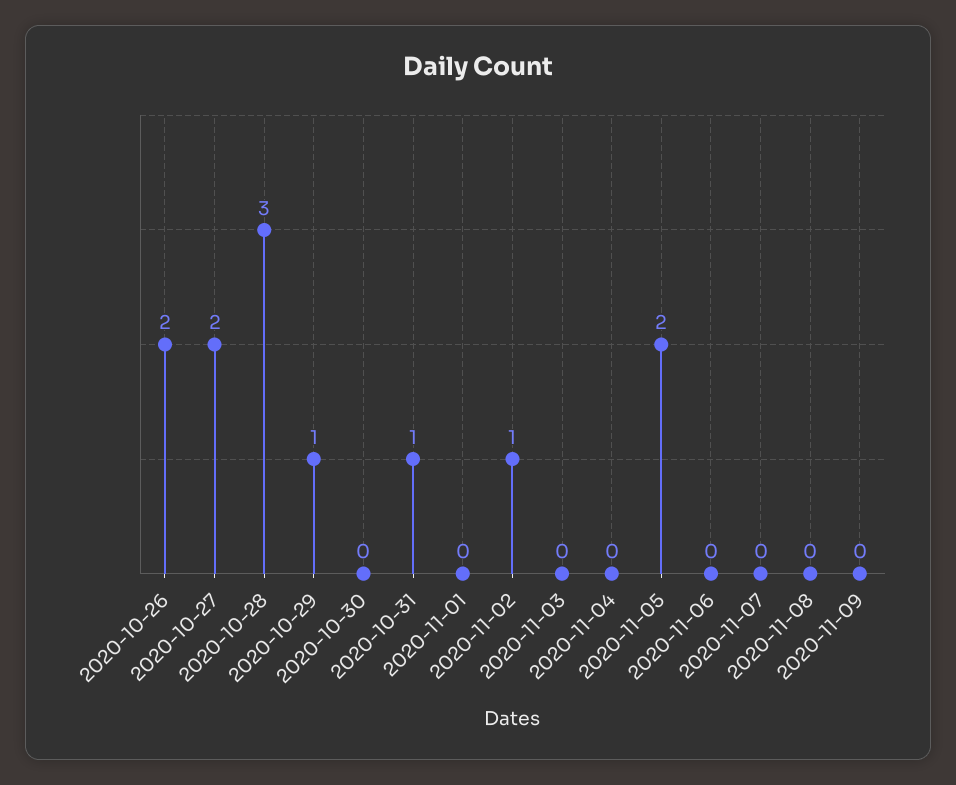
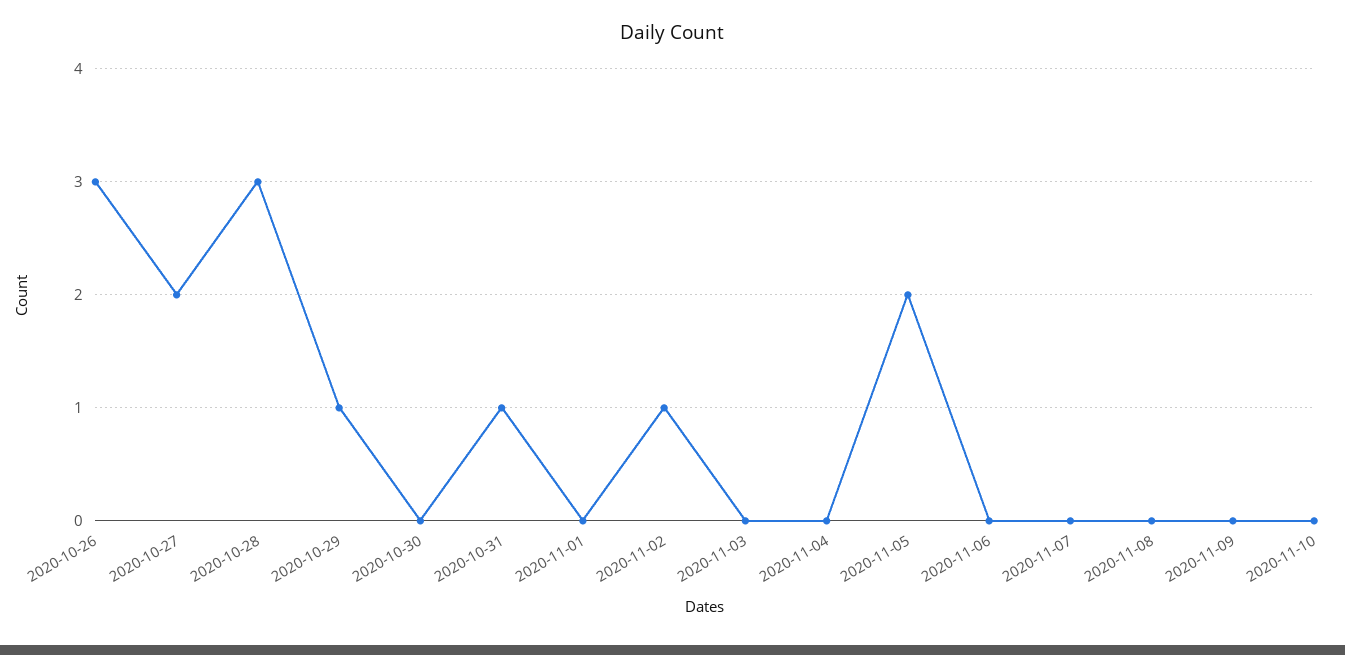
2020-10-26: 2 -> 3
2020-11-10: none -> 0

